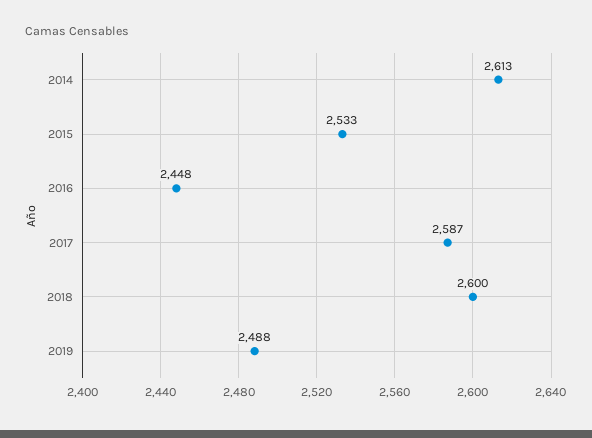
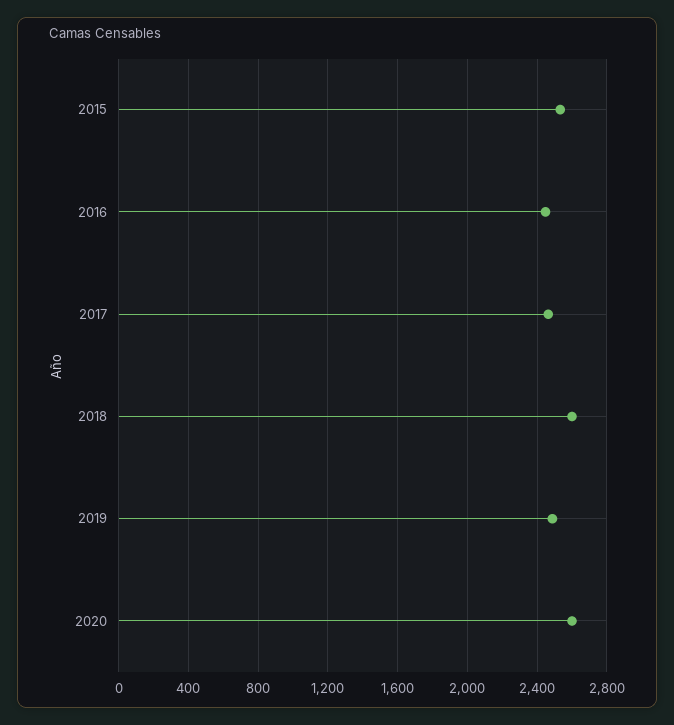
2014: 2613 -> none
2017: 2587 -> 2450
2020: none -> 2600

